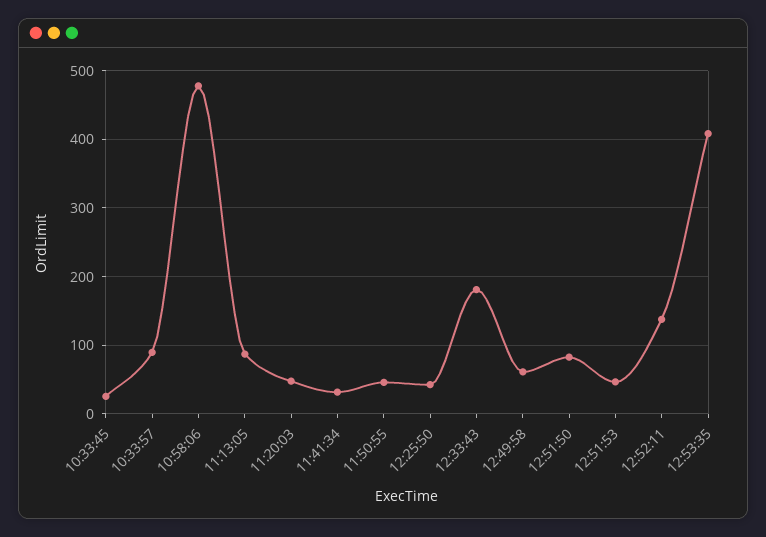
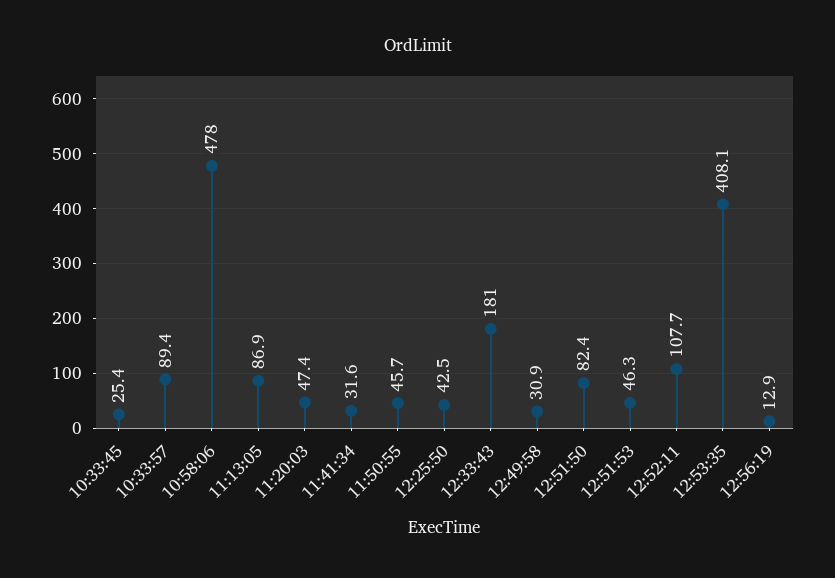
12:49:58: 60 -> 30.9
12:52:11: 140 -> 107.7
12:56:19: none -> 12.9

